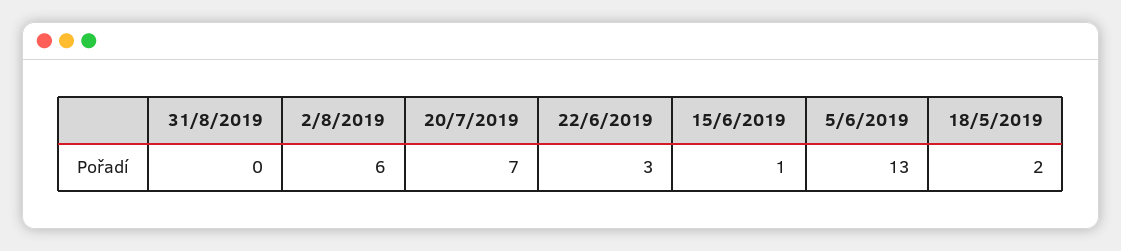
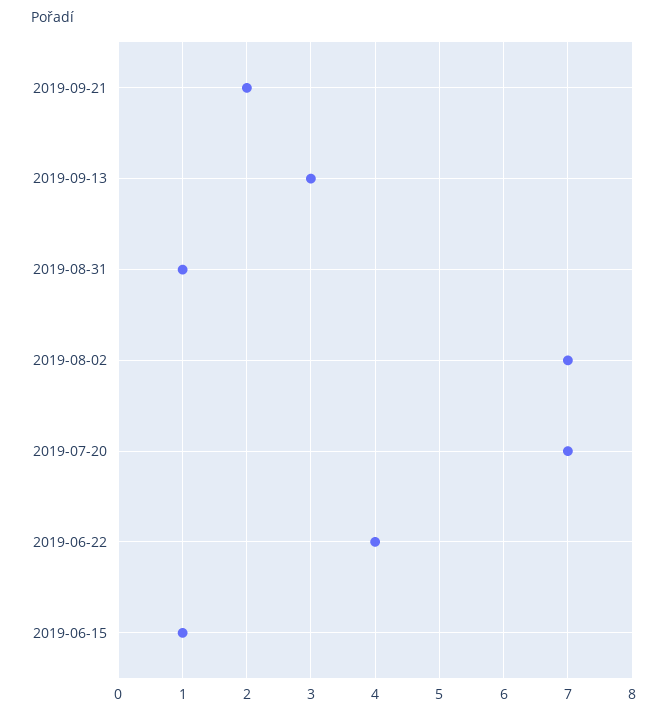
31/8/2019: 0 -> 1
2/8/2019: 6 -> 7
22/6/2019: 3 -> 4
5/6/2019: 13 -> none
18/5/2019: 2 -> none
2019-09-21: none -> 2
2019-09-13: none -> 3

